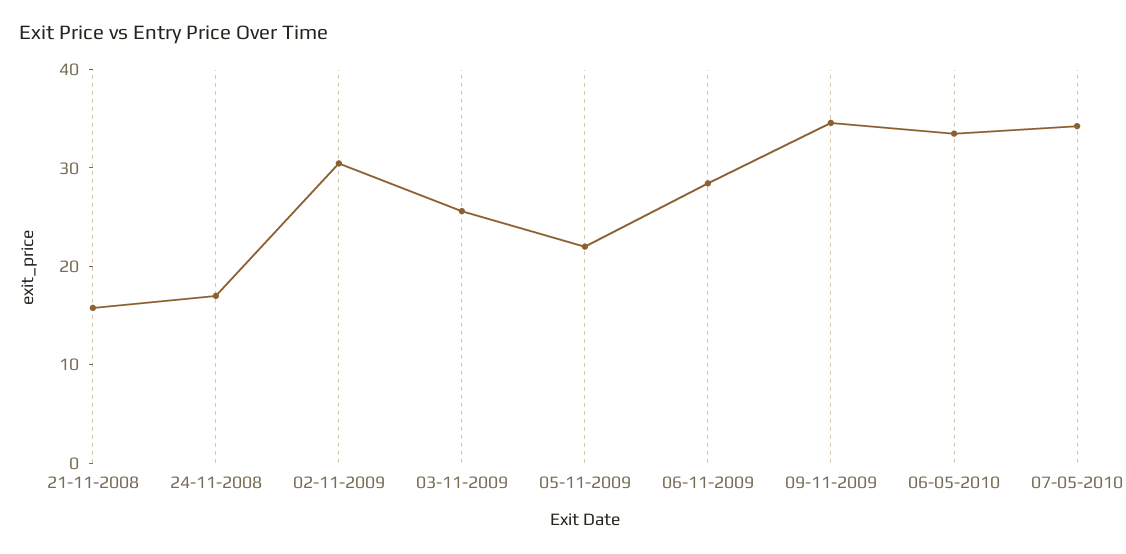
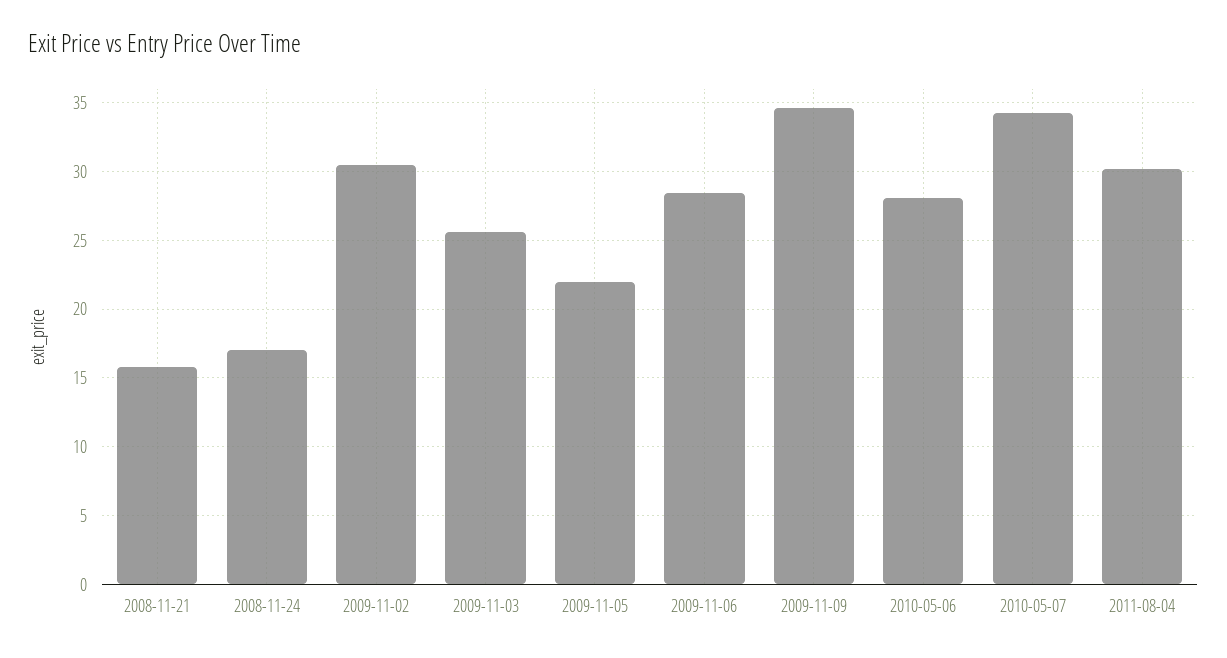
06-05-2010: 34 -> 28
2011-08-04: none -> 30

